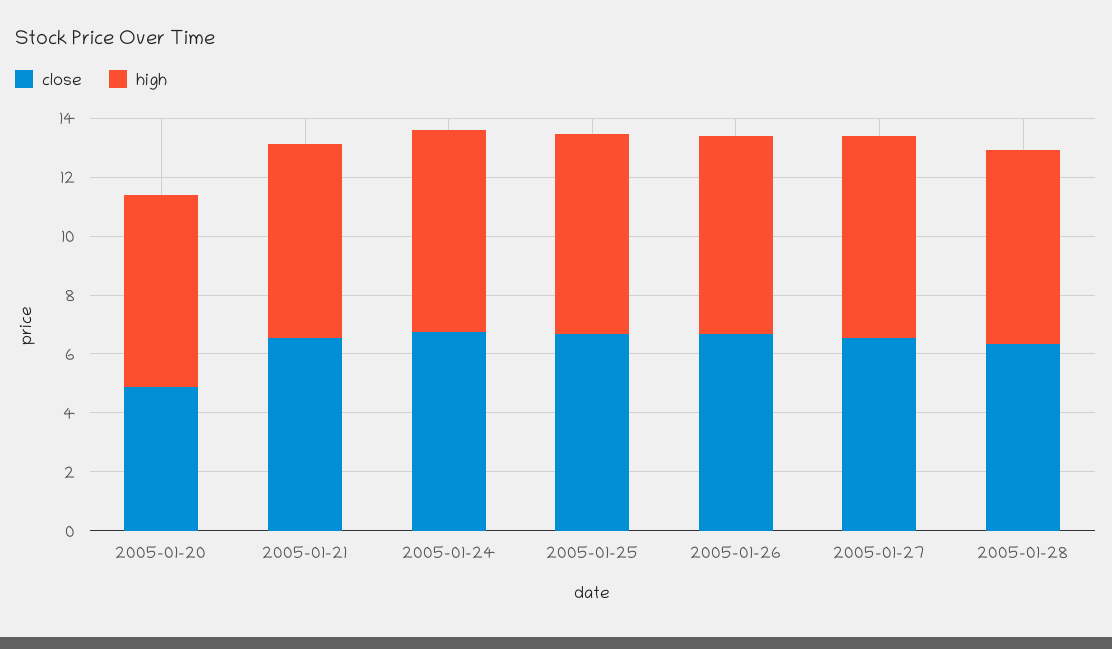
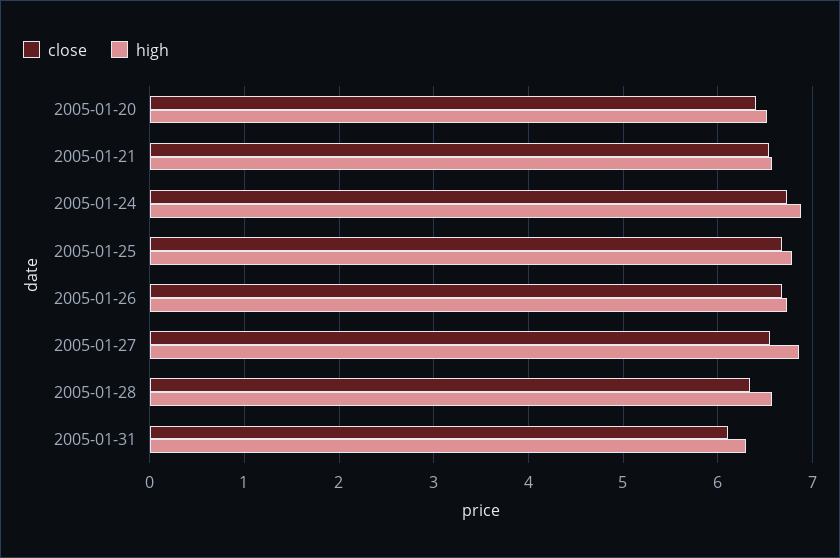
close, 2005-01-20: 5 -> 6.4
close, 2005-01-31: none -> 6.1
high, 2005-01-31: none -> 6.3

